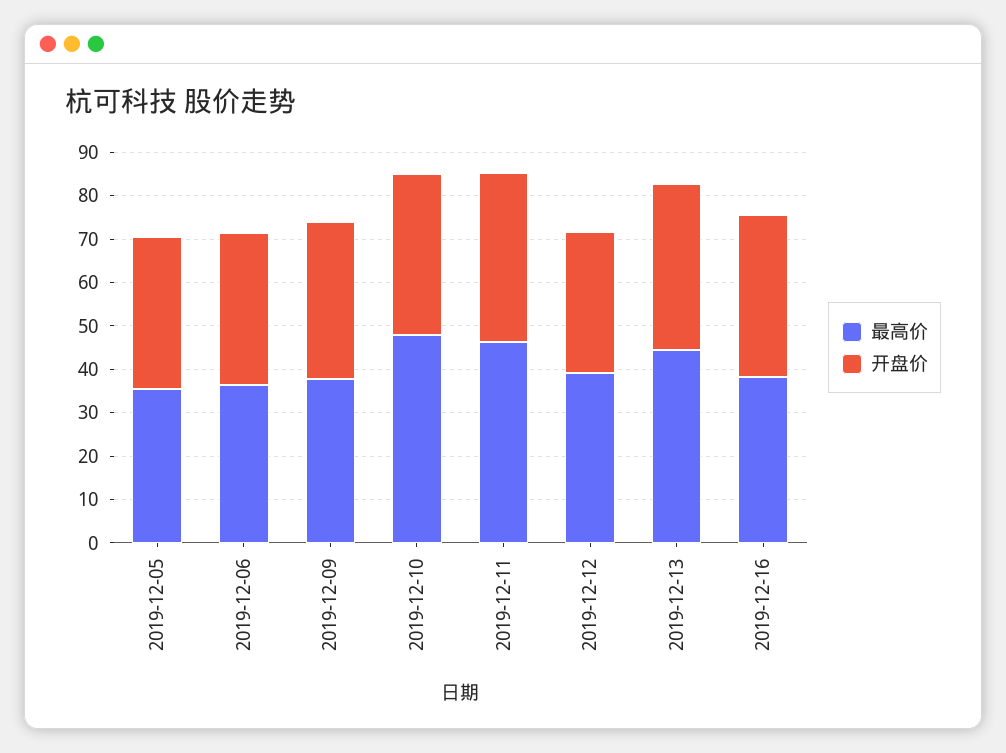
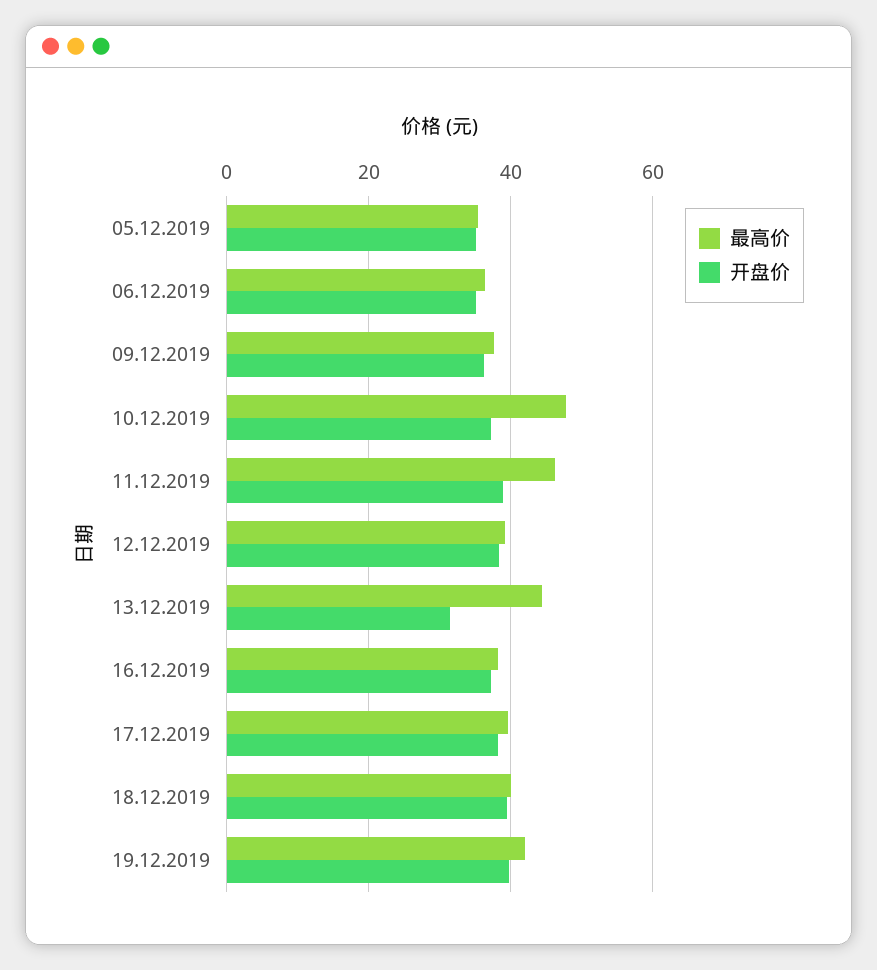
开盘价, 2019-12-12: 32 -> 38
开盘价, 2019-12-13: 38 -> 32
最高价, 17.12.2019: none -> 40
开盘价, 17.12.2019: none -> 38
最高价, 18.12.2019: none -> 40
开盘价, 18.12.2019: none -> 40
最高价, 19.12.2019: none -> 42
开盘价, 19.12.2019: none -> 40

